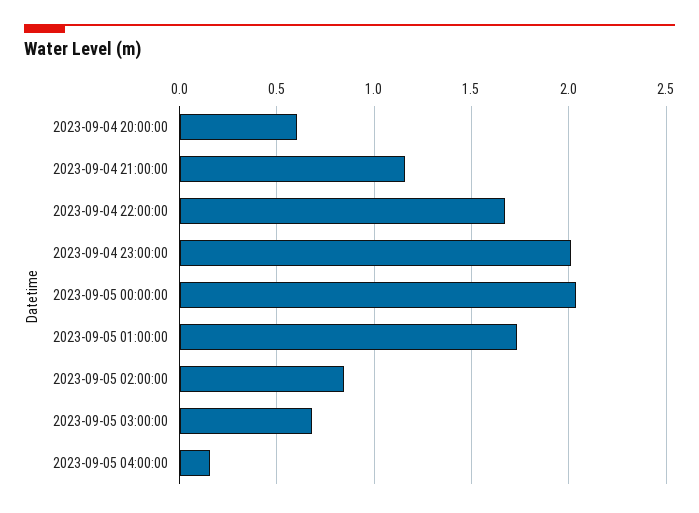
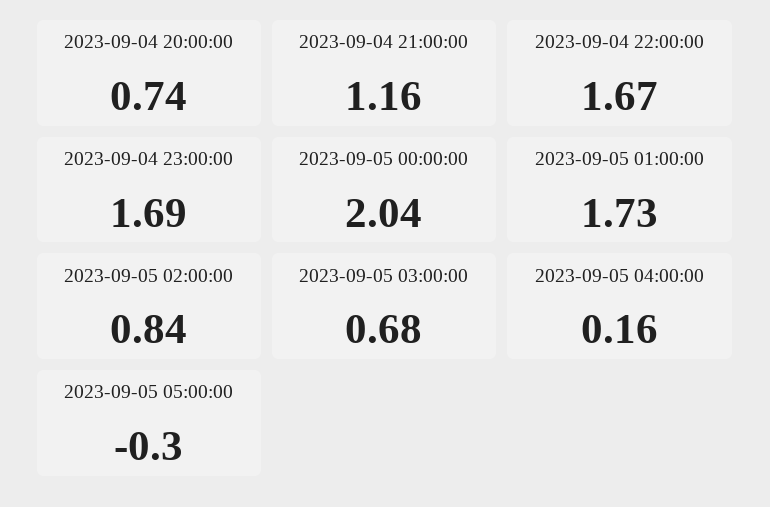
2023-09-04 20:00:00: 0.6 -> 0.74
2023-09-04 23:00:00: 2 -> 1.69
2023-09-05 05:00:00: none -> -0.3

